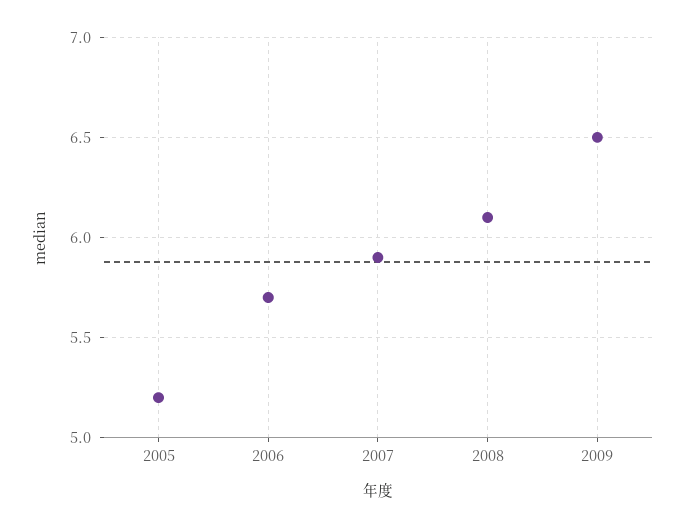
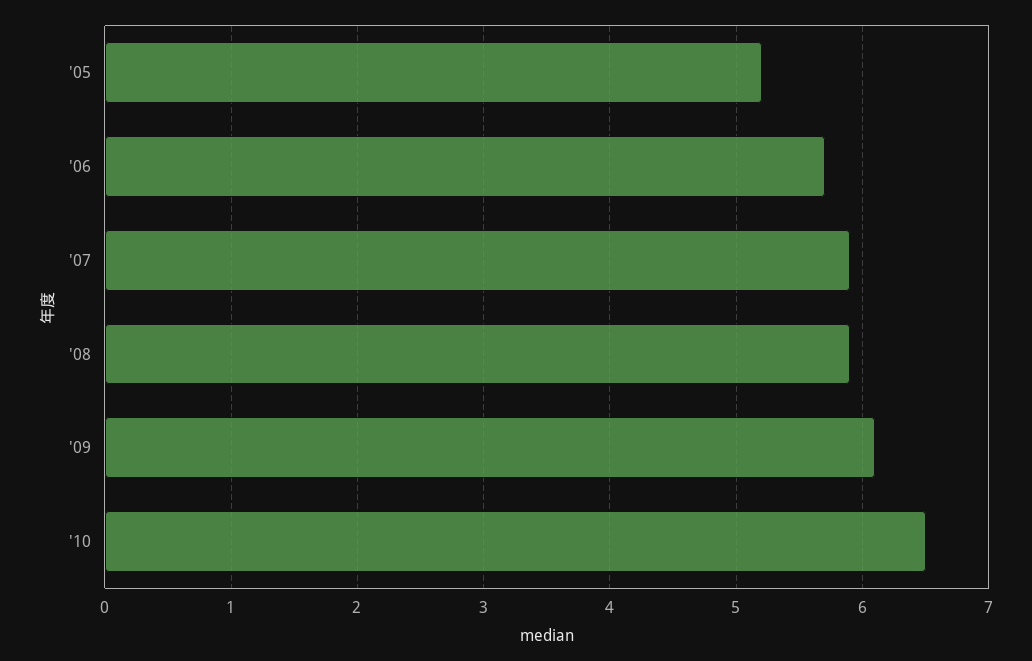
2008: 6.1 -> 5.9
2009: 6.5 -> 6.1
'10: none -> 6.5

